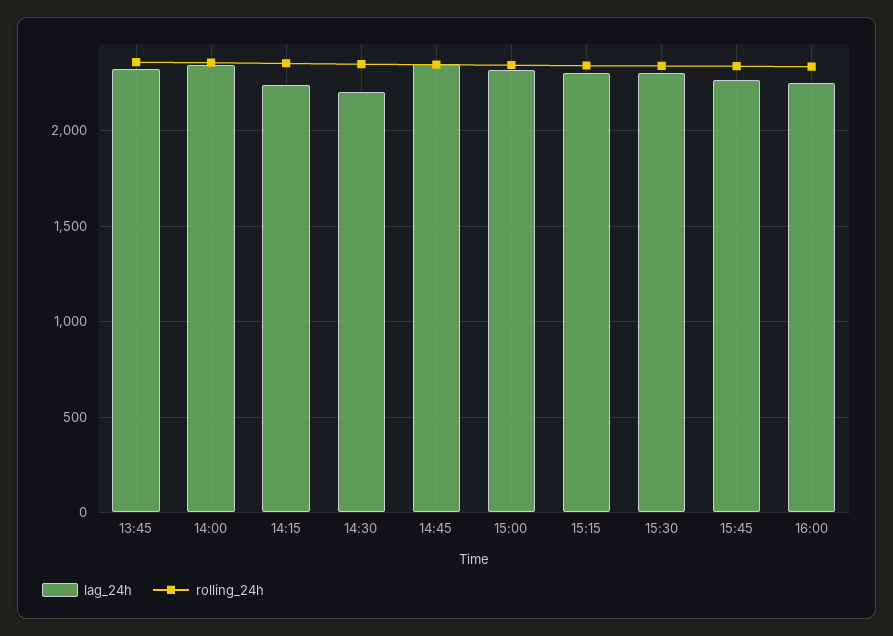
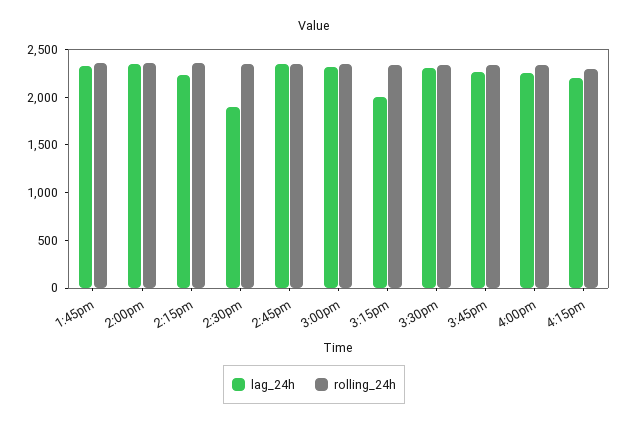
lag_24h, 14:30: 2200 -> 1900
lag_24h, 15:15: 2300 -> 2000
lag_24h, 4:15pm: none -> 2200
rolling_24h, 4:15pm: none -> 2300

